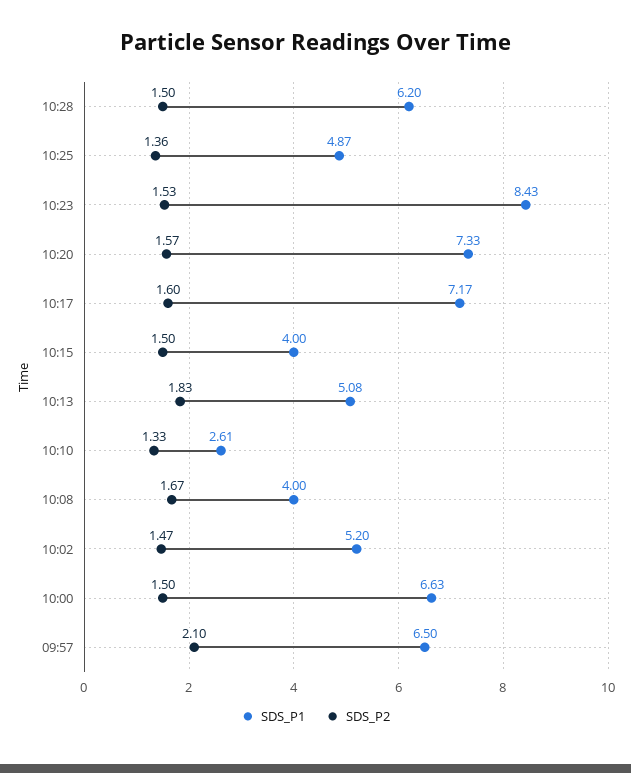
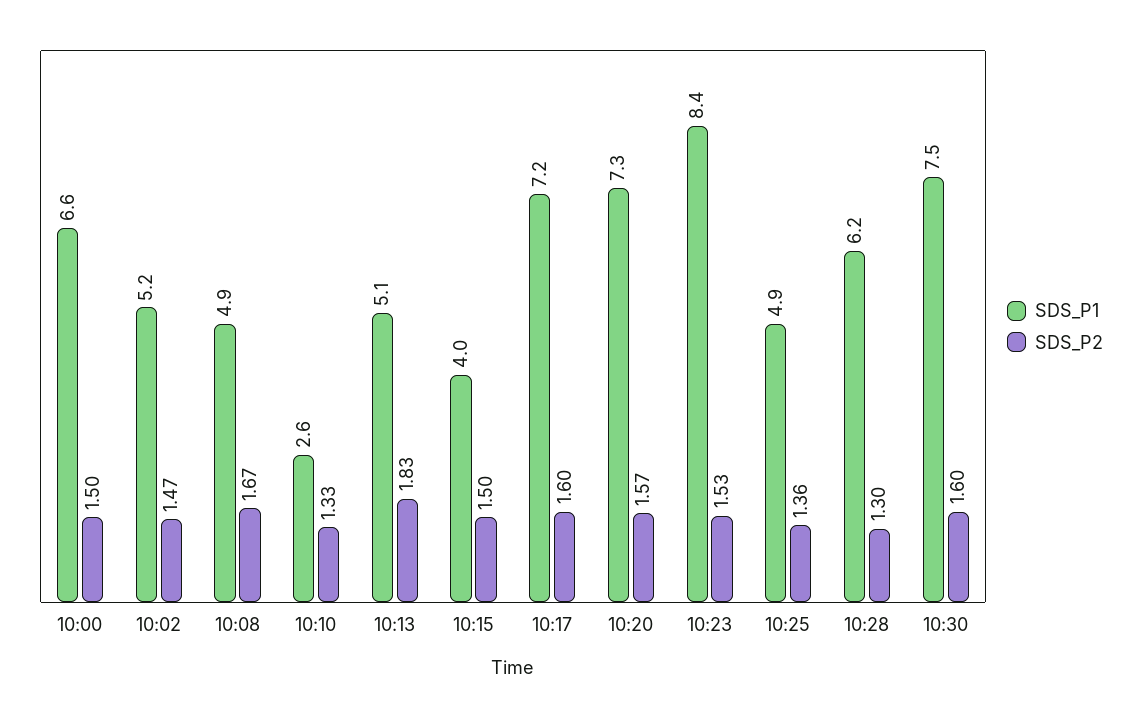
SDS_P2, 10:28: 1.5 -> 1.3
SDS_P1, 10:08: 4 -> 4.9
SDS_P1, 09:57: 6.5 -> none
SDS_P2, 09:57: 2.1 -> none
SDS_P1, 10:30: none -> 7.5
SDS_P2, 10:30: none -> 1.6

